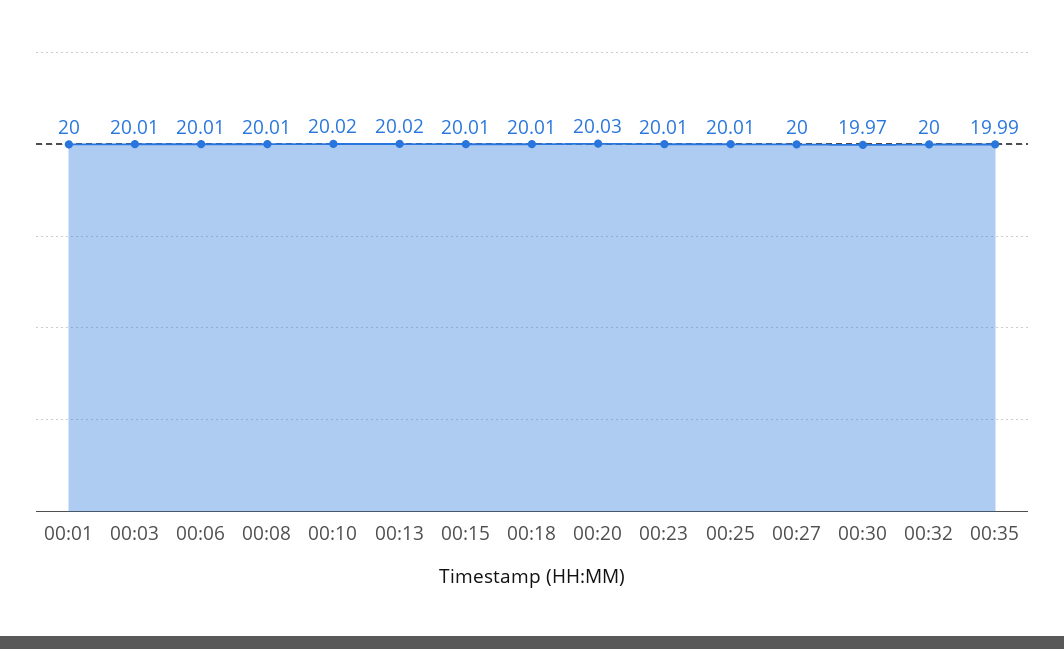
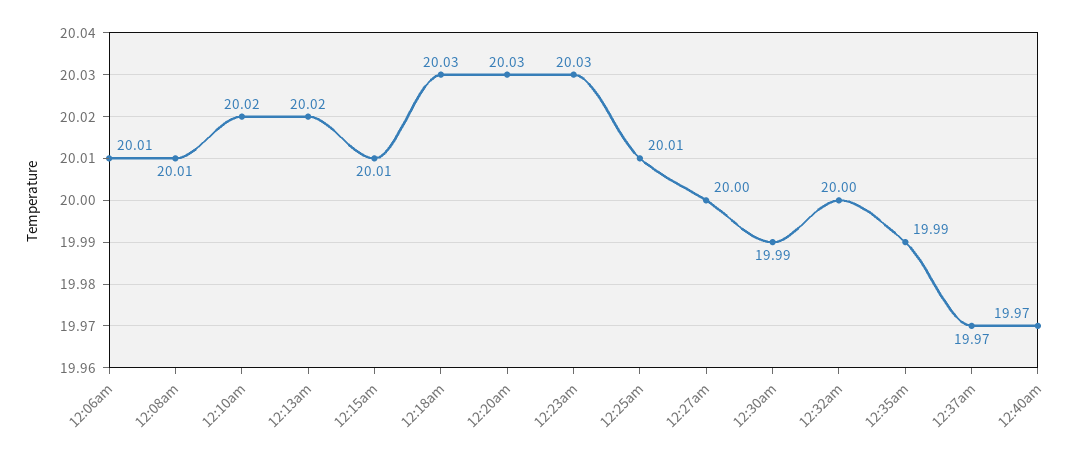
00:01: 20 -> none
00:03: 20.01 -> none
00:18: 20.01 -> 20.03
00:23: 20.01 -> 20.03
00:30: 19.97 -> 19.99
12:37am: none -> 19.97
12:40am: none -> 19.97

